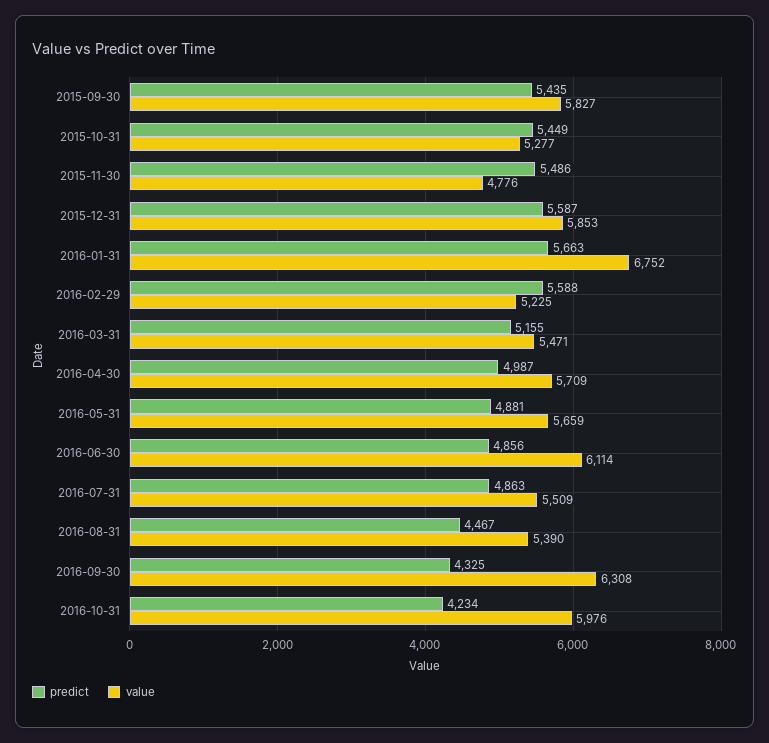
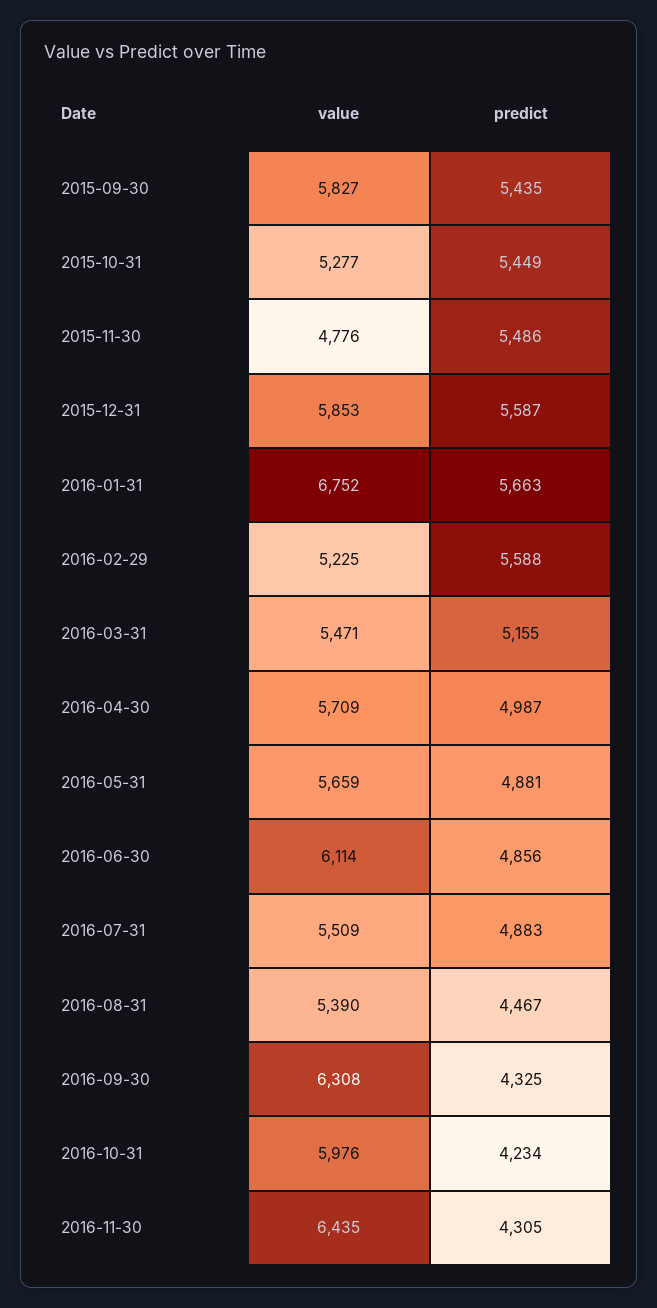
predict, 2016-07-31: 4863 -> 4883
value, 2016-11-30: none -> 6435
predict, 2016-11-30: none -> 4305

